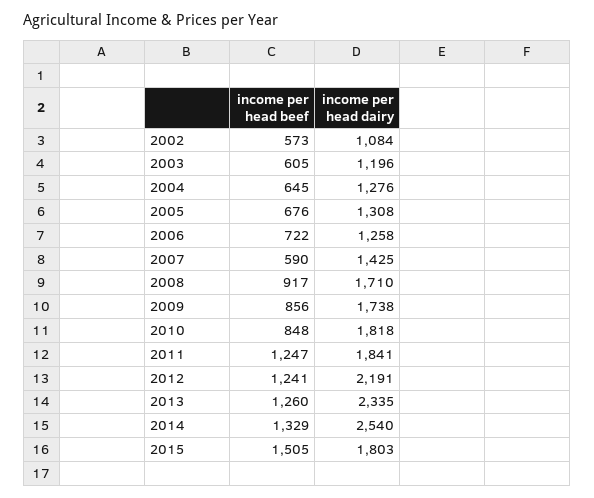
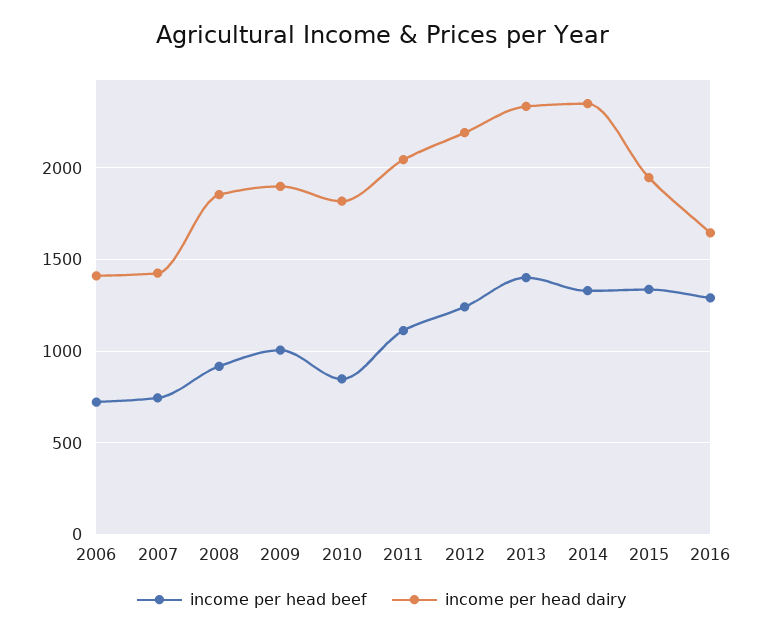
income per head beef, 2002: 573 -> none
income per head dairy, 2002: 1084 -> none
income per head beef, 2003: 605 -> none
income per head dairy, 2003: 1196 -> none
income per head beef, 2004: 645 -> none
income per head dairy, 2004: 1276 -> none
income per head beef, 2005: 676 -> none
income per head dairy, 2005: 1308 -> none
income per head dairy, 2006: 1258 -> 1400
income per head beef, 2007: 590 -> 750
income per head dairy, 2008: 1710 -> 1850
income per head beef, 2009: 856 -> 1000
income per head dairy, 2009: 1738 -> 1900
income per head beef, 2011: 1247 -> 1100
income per head dairy, 2011: 1841 -> 2050
income per head beef, 2013: 1260 -> 1400
income per head dairy, 2014: 2540 -> 2350
income per head beef, 2015: 1505 -> 1350
income per head dairy, 2015: 1803 -> 1950
income per head beef, 2016: none -> 1300
income per head dairy, 2016: none -> 1650

